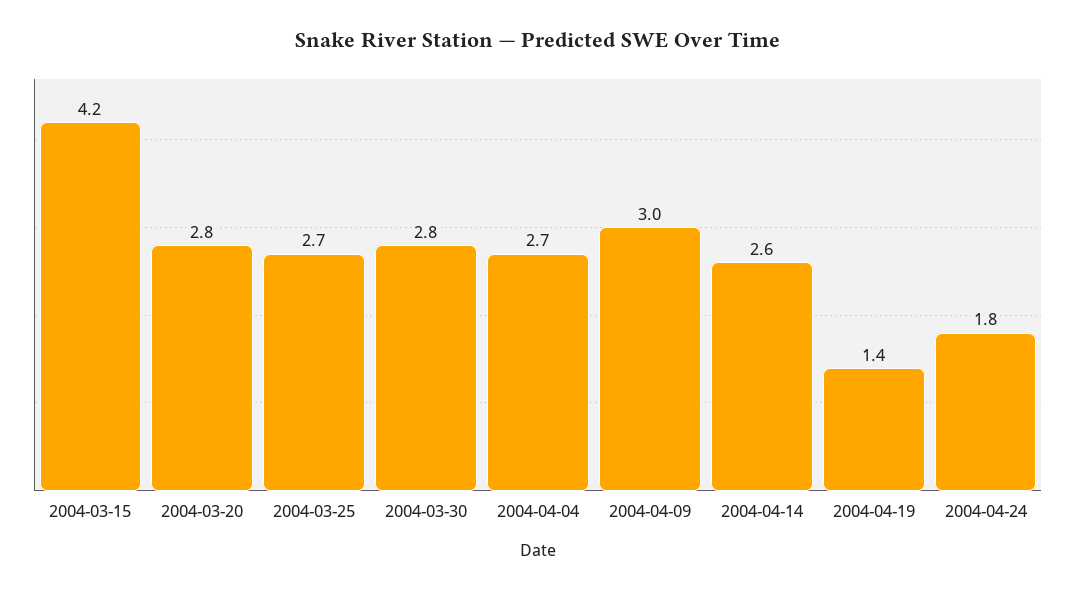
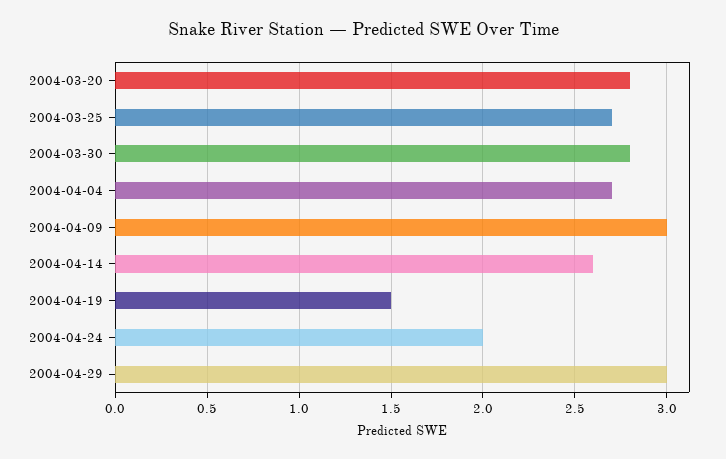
2004-03-15: 4.2 -> none
2004-04-19: 1.4 -> 1.5
2004-04-24: 1.8 -> 2
2004-04-29: none -> 3

